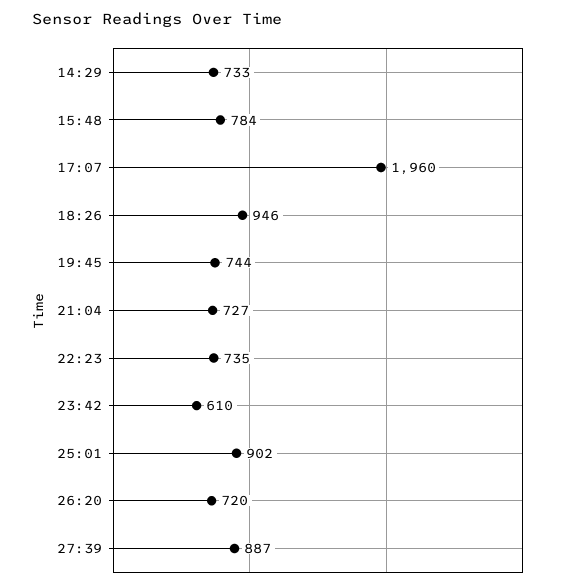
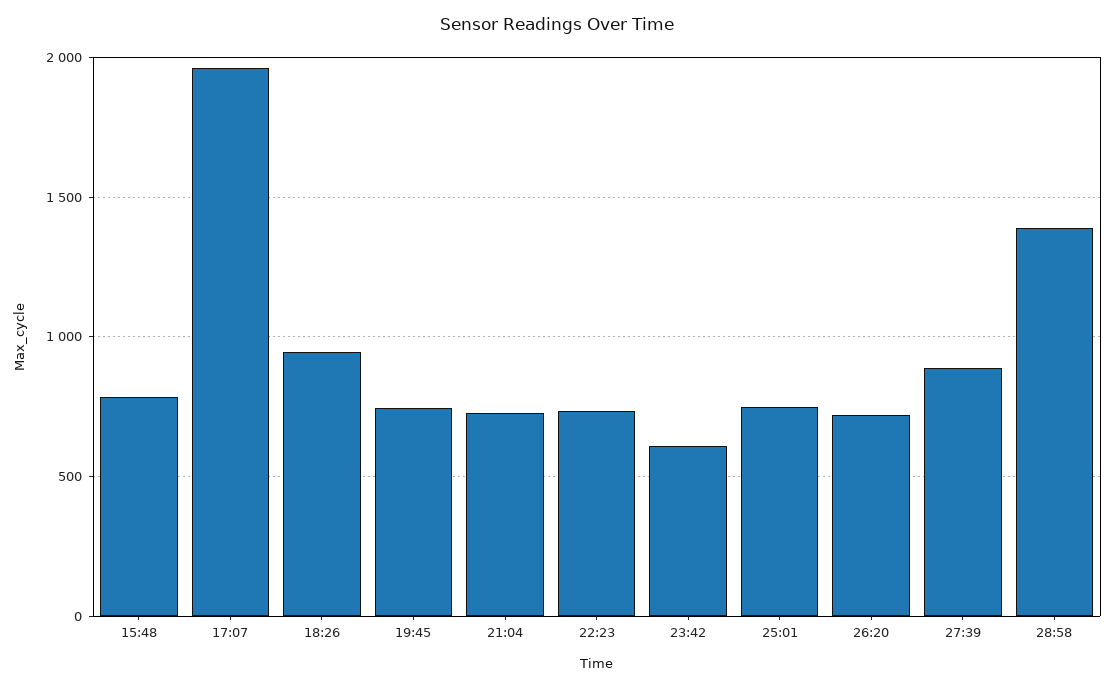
14:29: 733 -> none
25:01: 902 -> 750
28:58: none -> 1400

